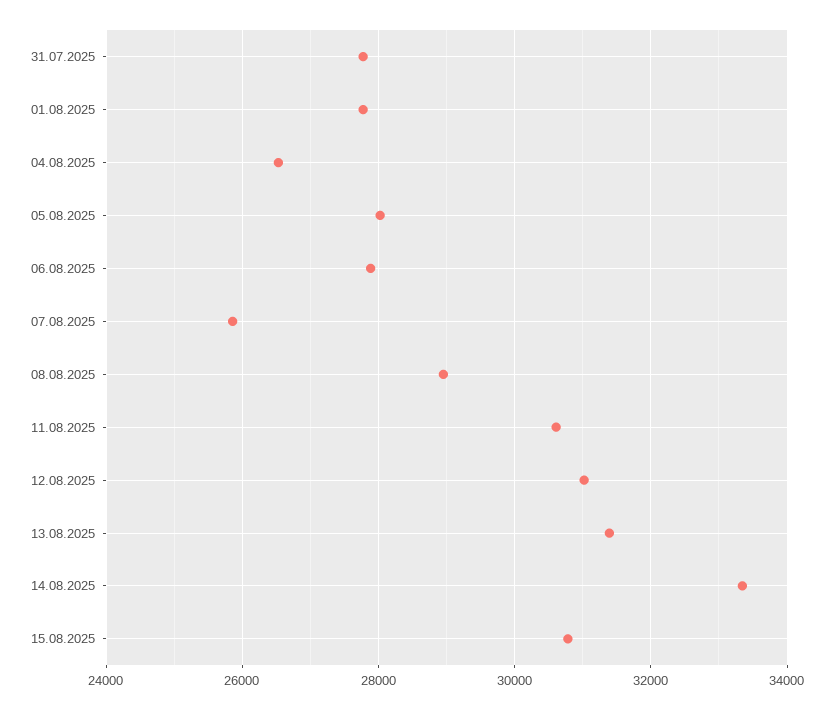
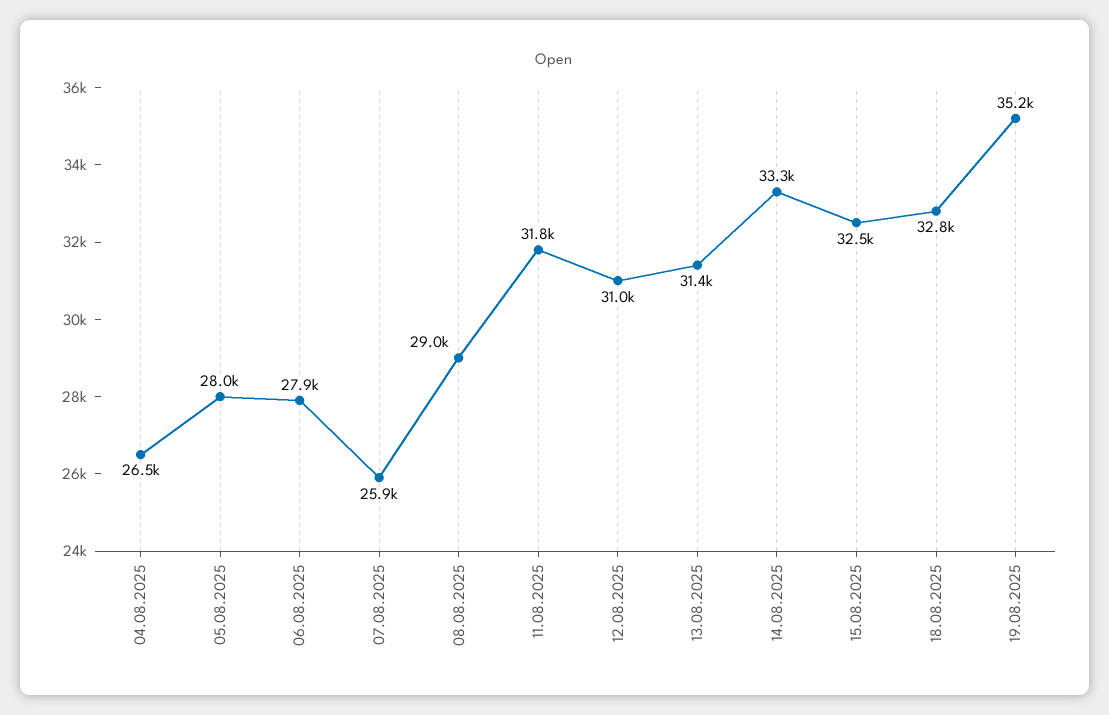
31.07.2025: 27800 -> none
01.08.2025: 27800 -> none
11.08.2025: 30600 -> 31800
15.08.2025: 30800 -> 32500
18.08.2025: none -> 32800
19.08.2025: none -> 35200

